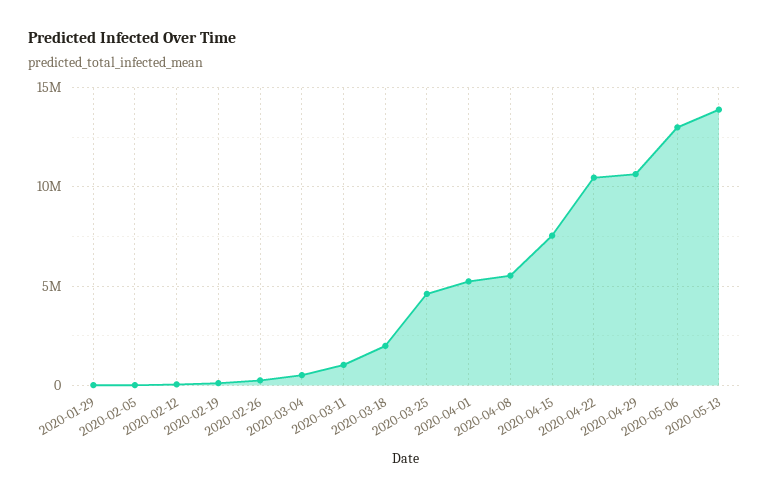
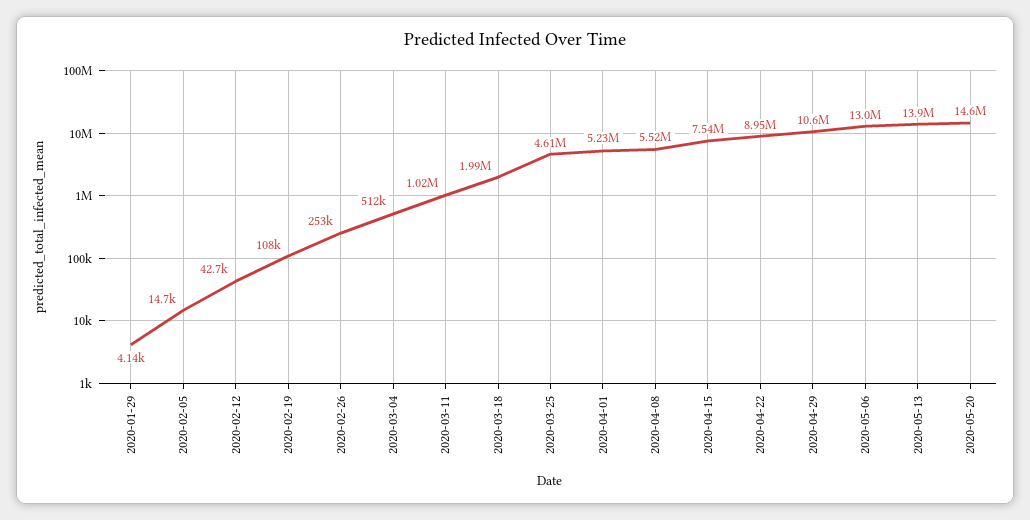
2020-04-22: 10500000 -> 8950000
2020-05-20: none -> 14600000

